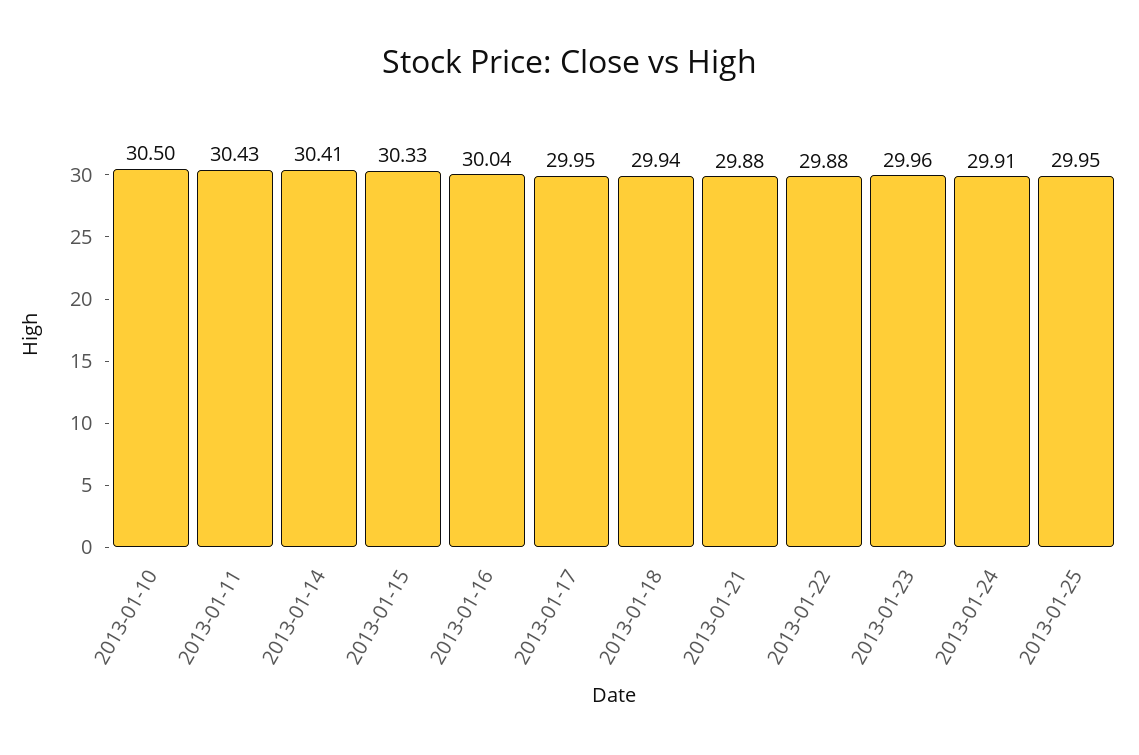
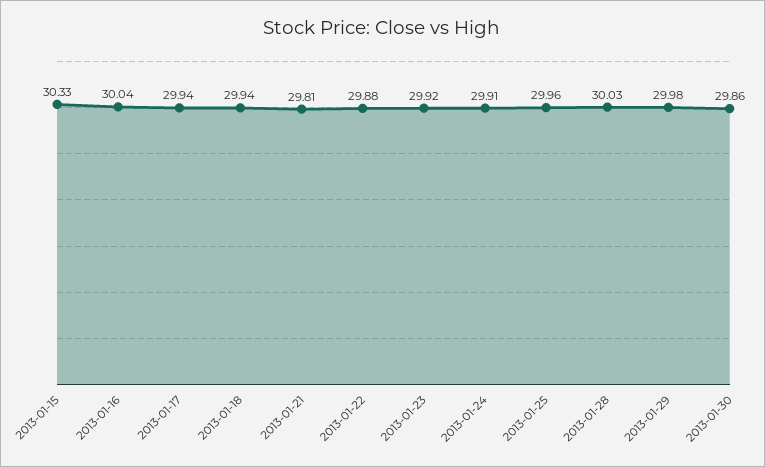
2013-01-10: 30.5 -> none
2013-01-11: 30.43 -> none
2013-01-14: 30.41 -> none
2013-01-17: 29.95 -> 29.94
2013-01-21: 29.88 -> 29.81
2013-01-23: 29.96 -> 29.92
2013-01-25: 29.95 -> 29.96
2013-01-28: none -> 30.03
2013-01-29: none -> 29.98
2013-01-30: none -> 29.86

